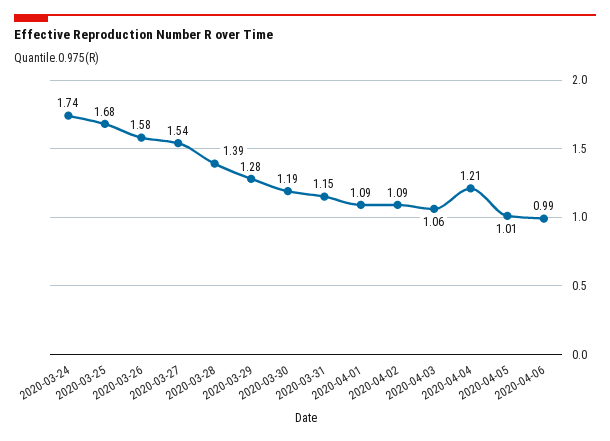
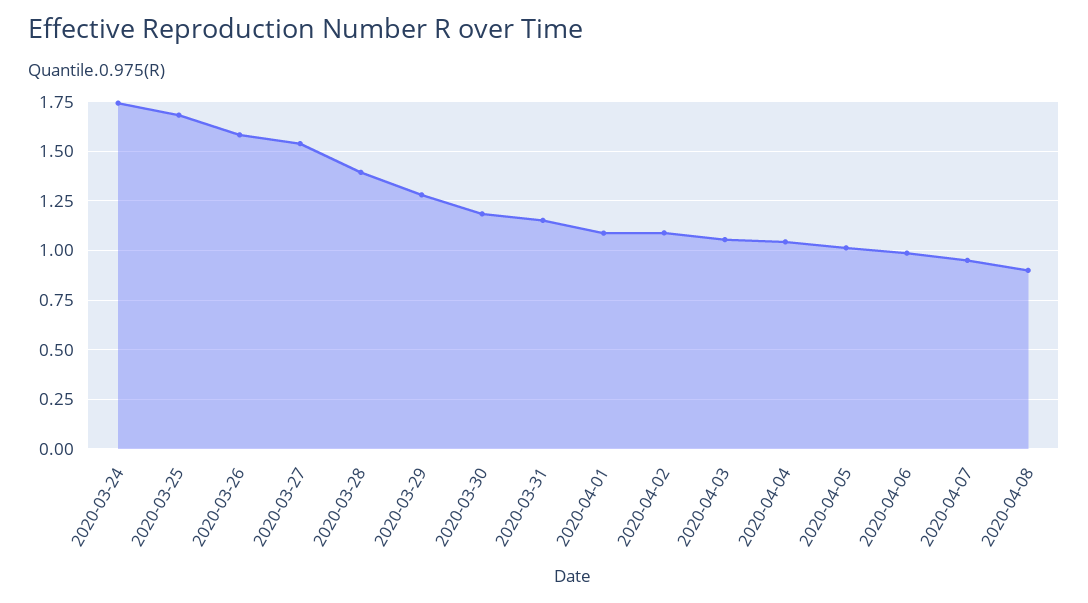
2020-04-04: 1.21 -> 1.05
2020-04-07: none -> 0.95
2020-04-08: none -> 0.9

